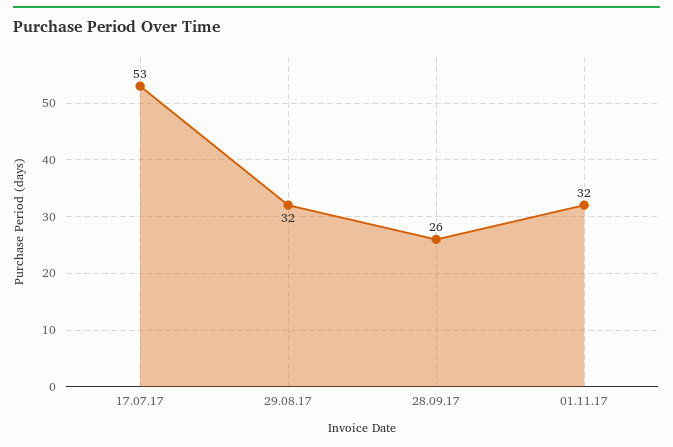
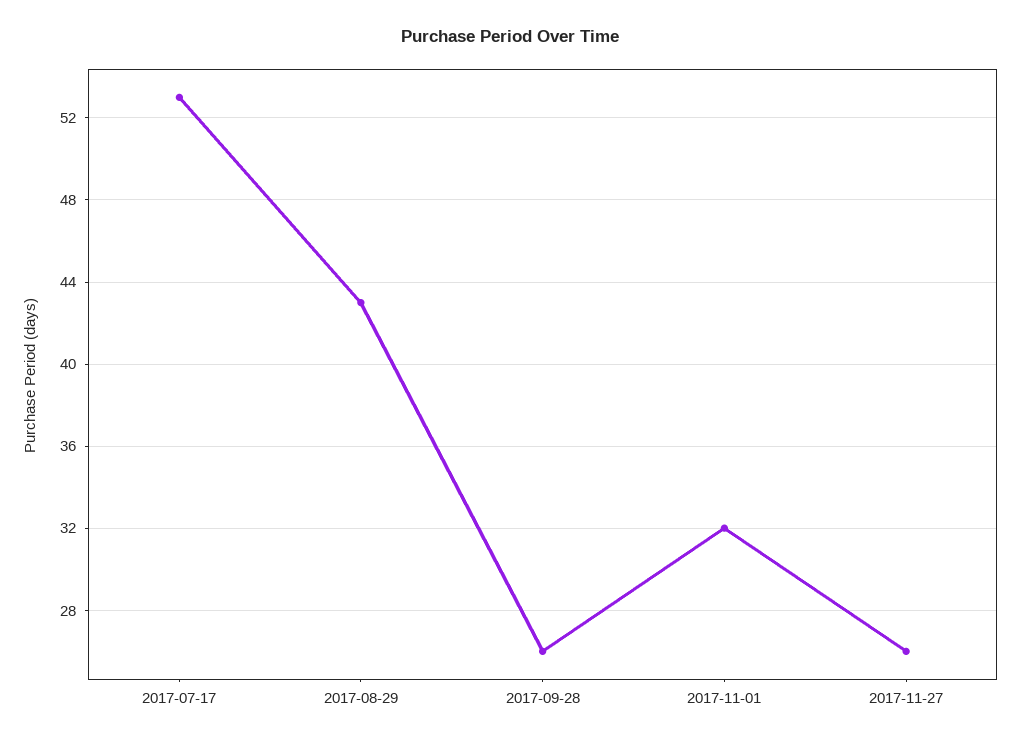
29.08.17: 32 -> 43
2017-11-27: none -> 26

